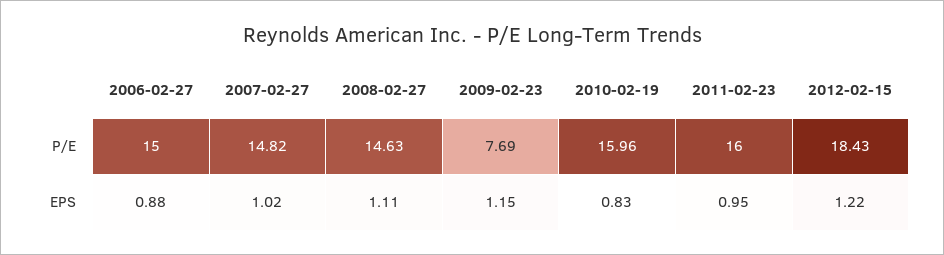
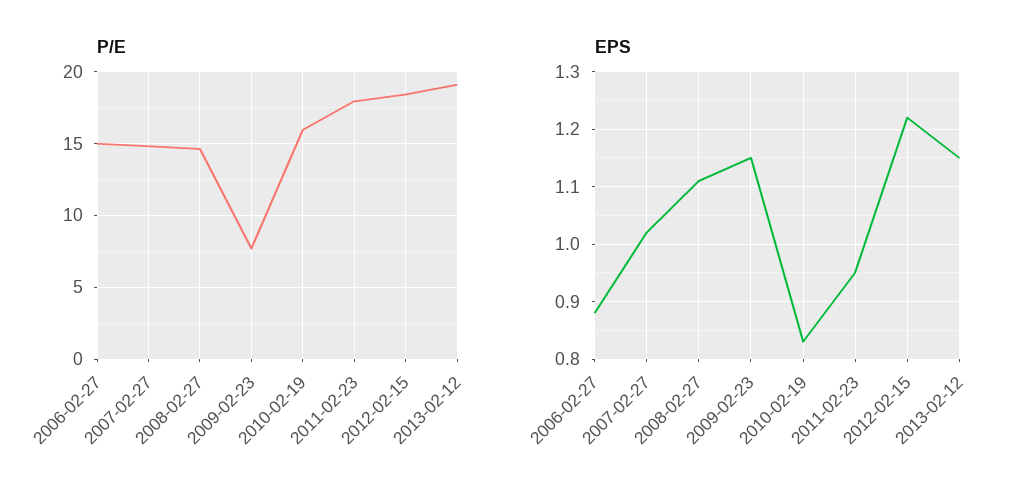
P/E, 2011-02-23: 16 -> 18
P/E, 2013-02-12: none -> 19
EPS, 2013-02-12: none -> 1.15

